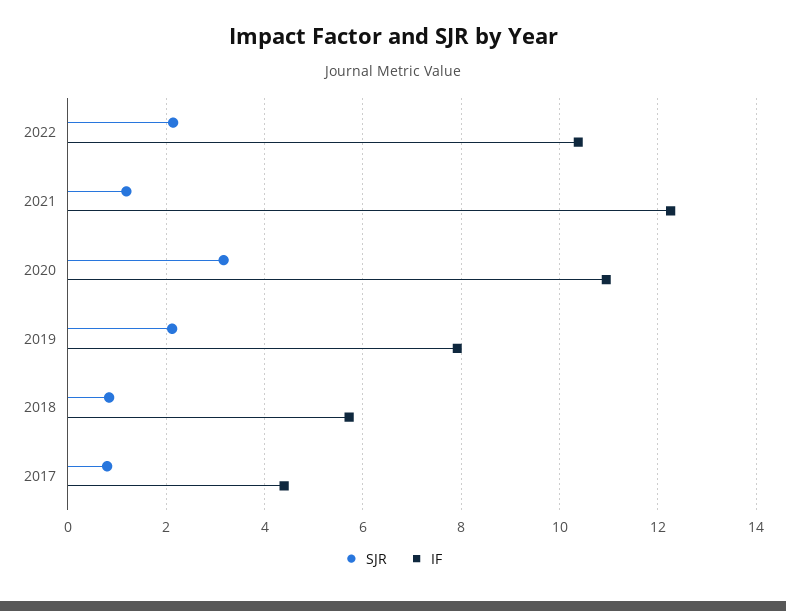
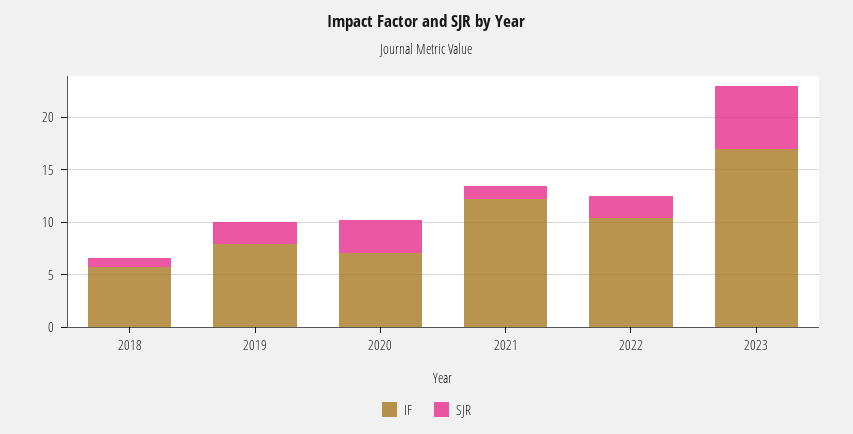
IF, 2020: 11 -> 7
SJR, 2017: 0.8 -> none
IF, 2017: 4.4 -> none
IF, 2023: none -> 17
SJR, 2023: none -> 6

